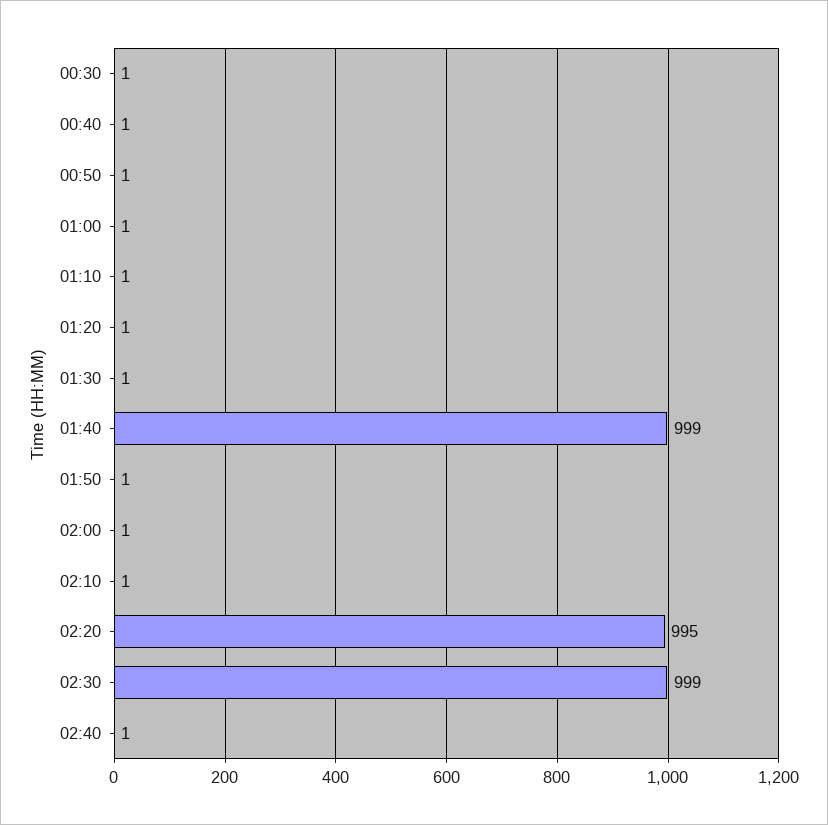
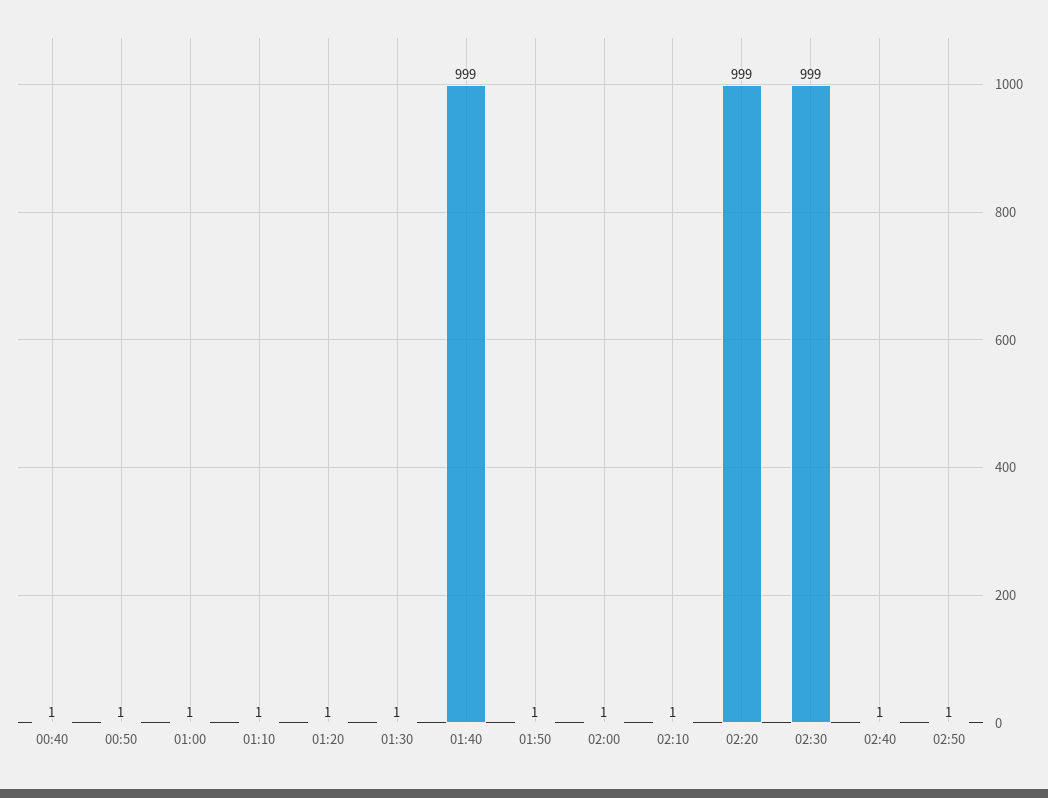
00:30: 1 -> none
02:20: 995 -> 999
02:50: none -> 1

